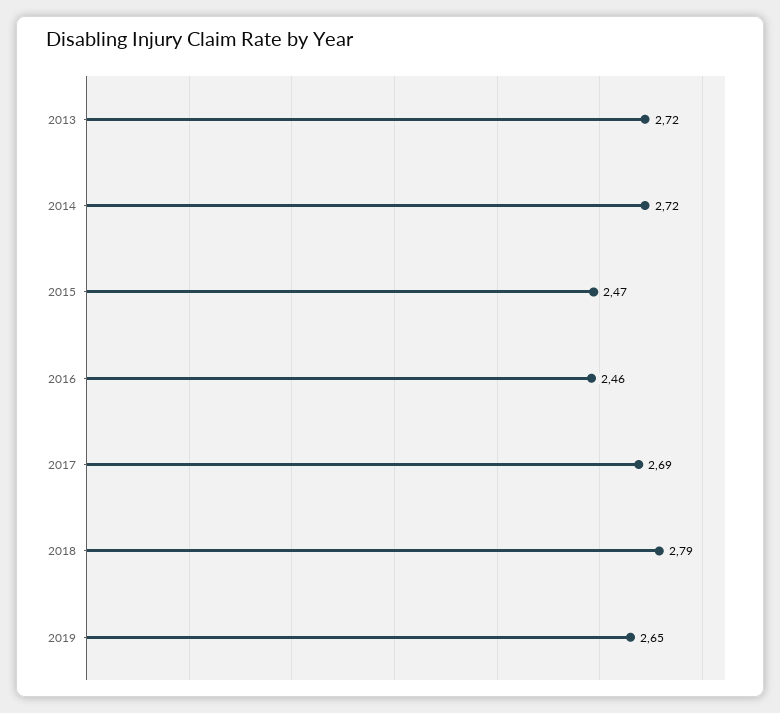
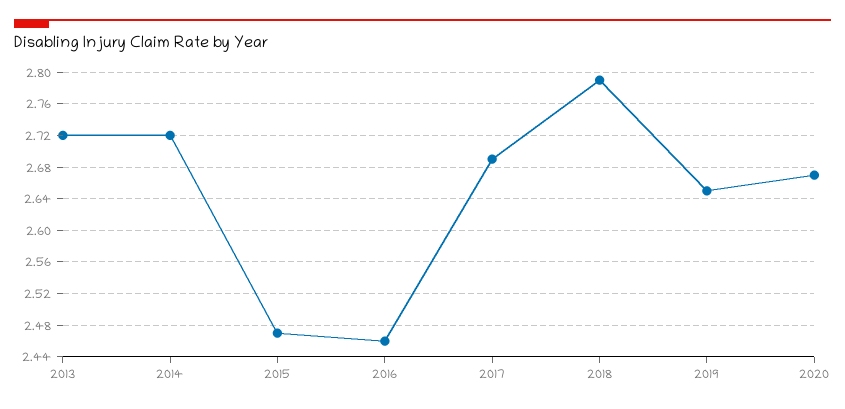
2020: none -> 2.67

